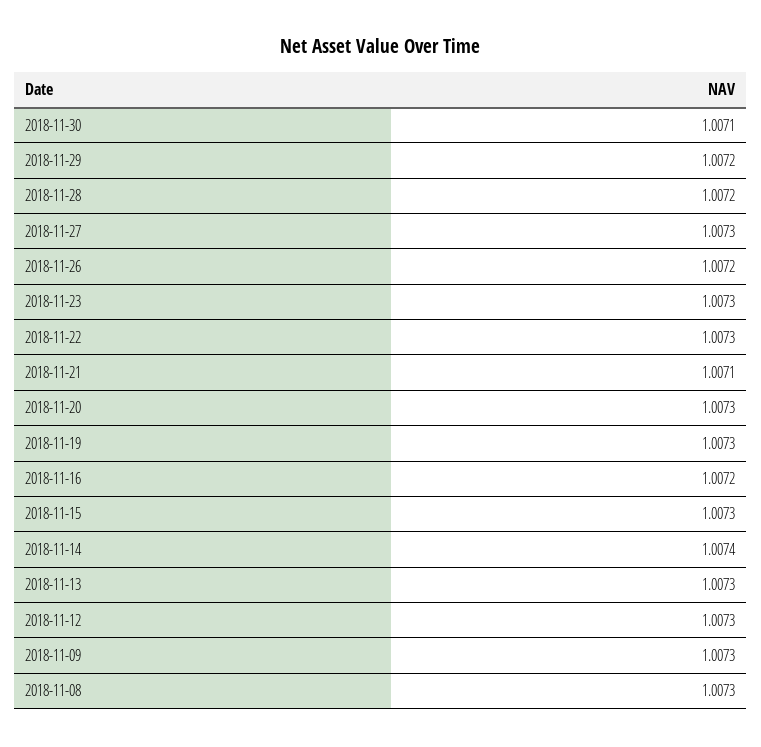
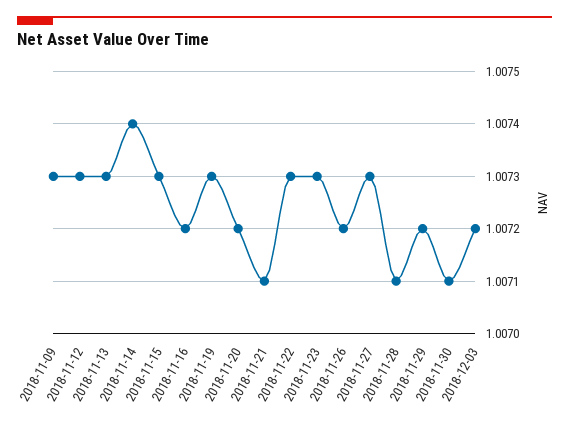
2018-11-28: 1.0072 -> 1.0071
2018-11-20: 1.0073 -> 1.0072
2018-11-08: 1.0073 -> none
2018-12-03: none -> 1.0072

